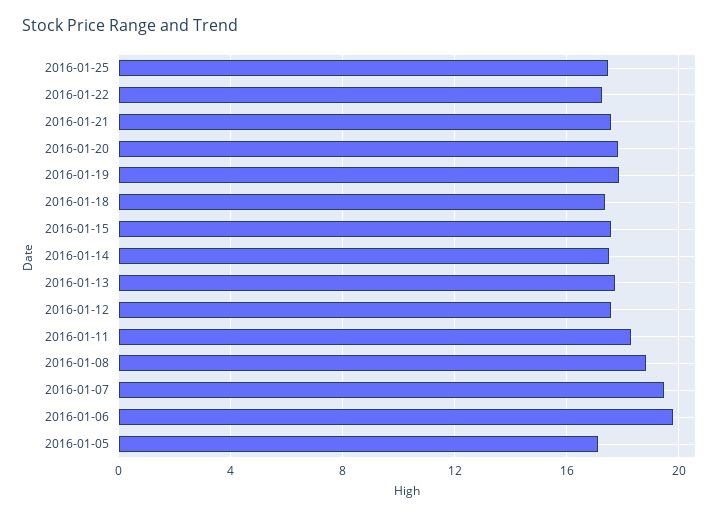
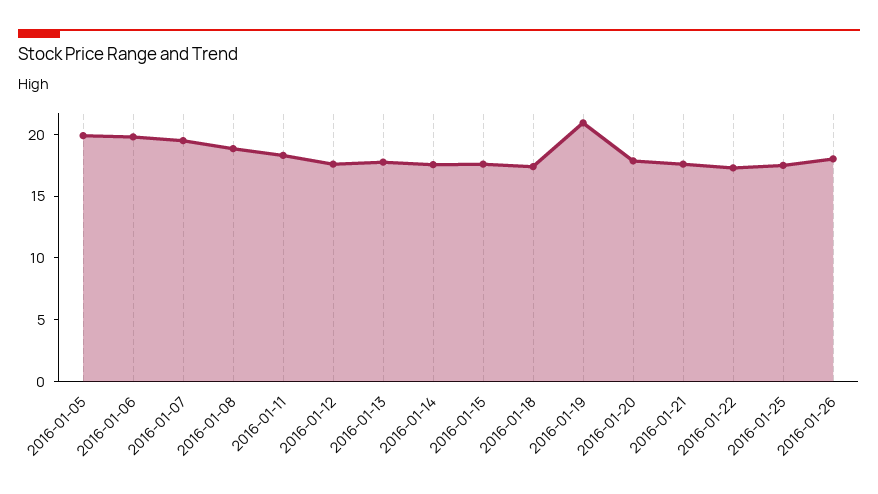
2016-01-19: 18 -> 21
2016-01-05: 17 -> 20
2016-01-26: none -> 18

